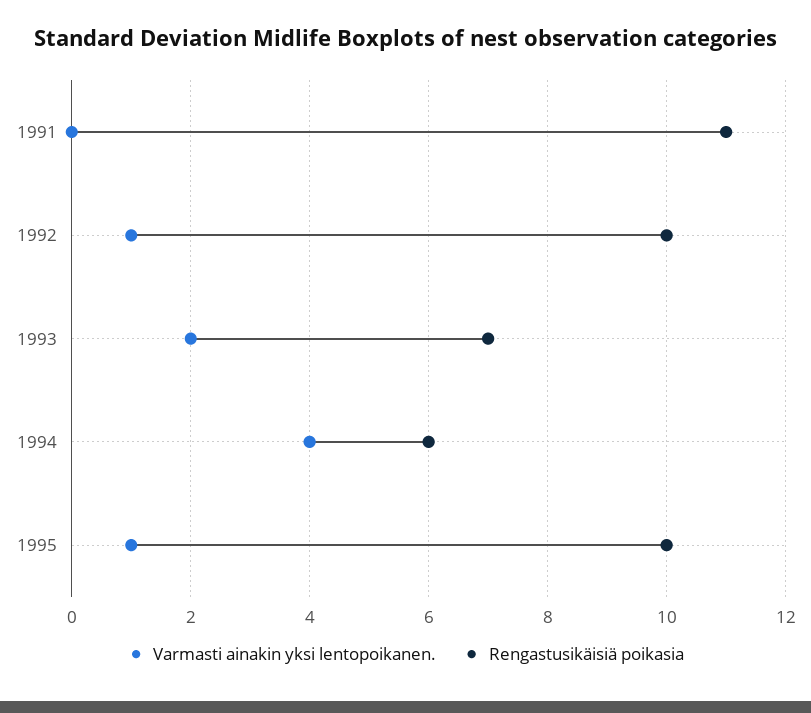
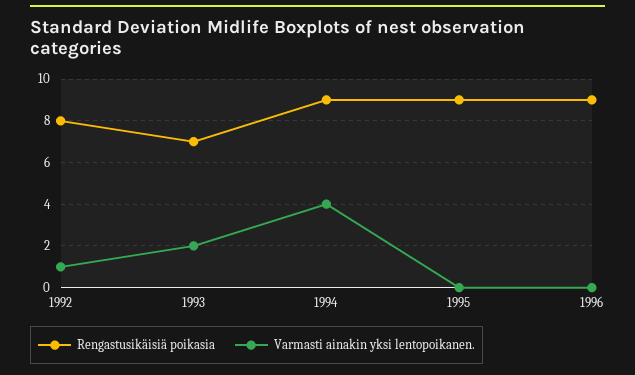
Varmasti ainakin yksi lentopoikanen., 1991: 0 -> none
Rengastusikäisiä poikasia, 1991: 11 -> none
Rengastusikäisiä poikasia, 1992: 10 -> 8
Rengastusikäisiä poikasia, 1994: 6 -> 9
Varmasti ainakin yksi lentopoikanen., 1995: 1 -> 0
Rengastusikäisiä poikasia, 1995: 10 -> 9
Rengastusikäisiä poikasia, 1996: none -> 9
Varmasti ainakin yksi lentopoikanen., 1996: none -> 0

